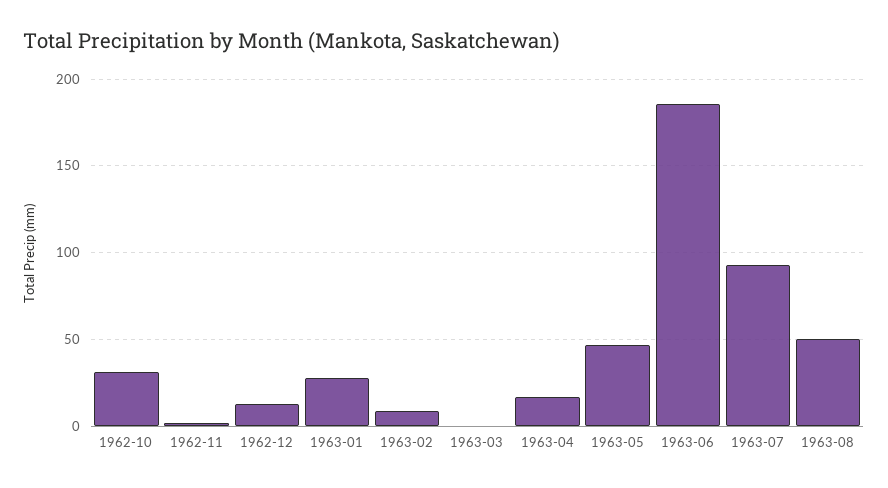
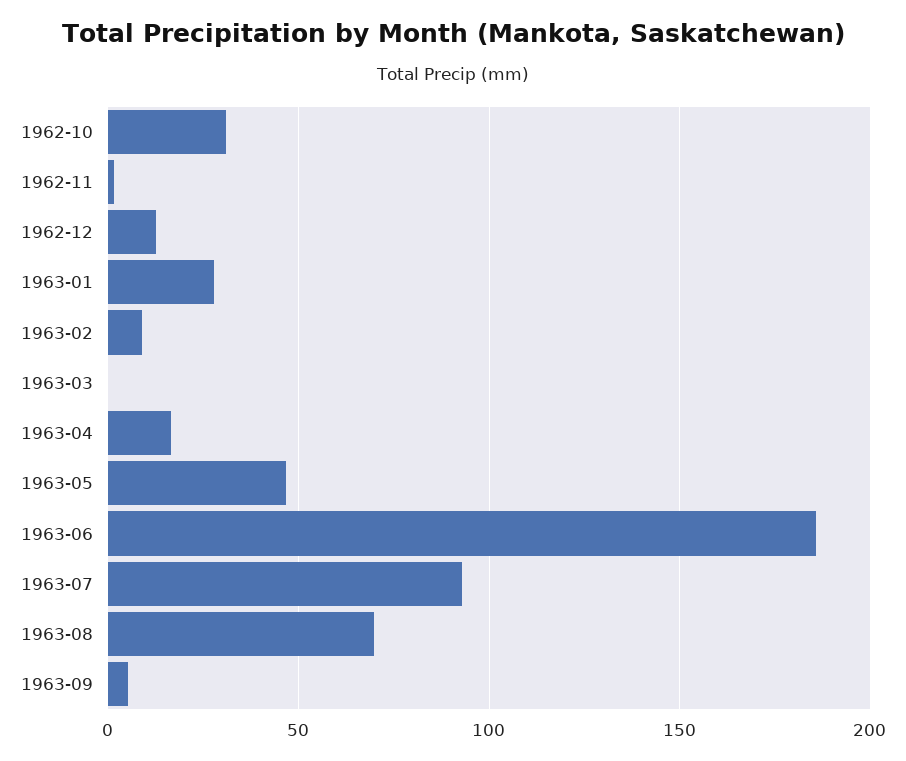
1963-08: 50 -> 70
1963-09: none -> 5

